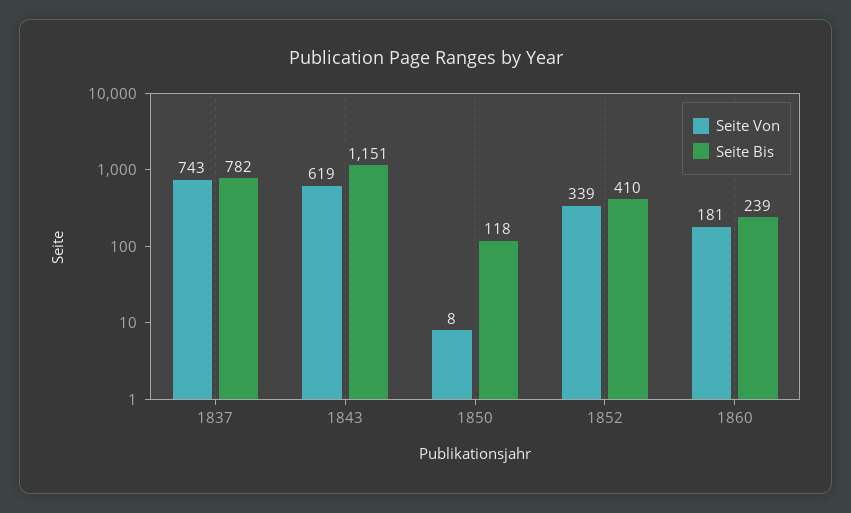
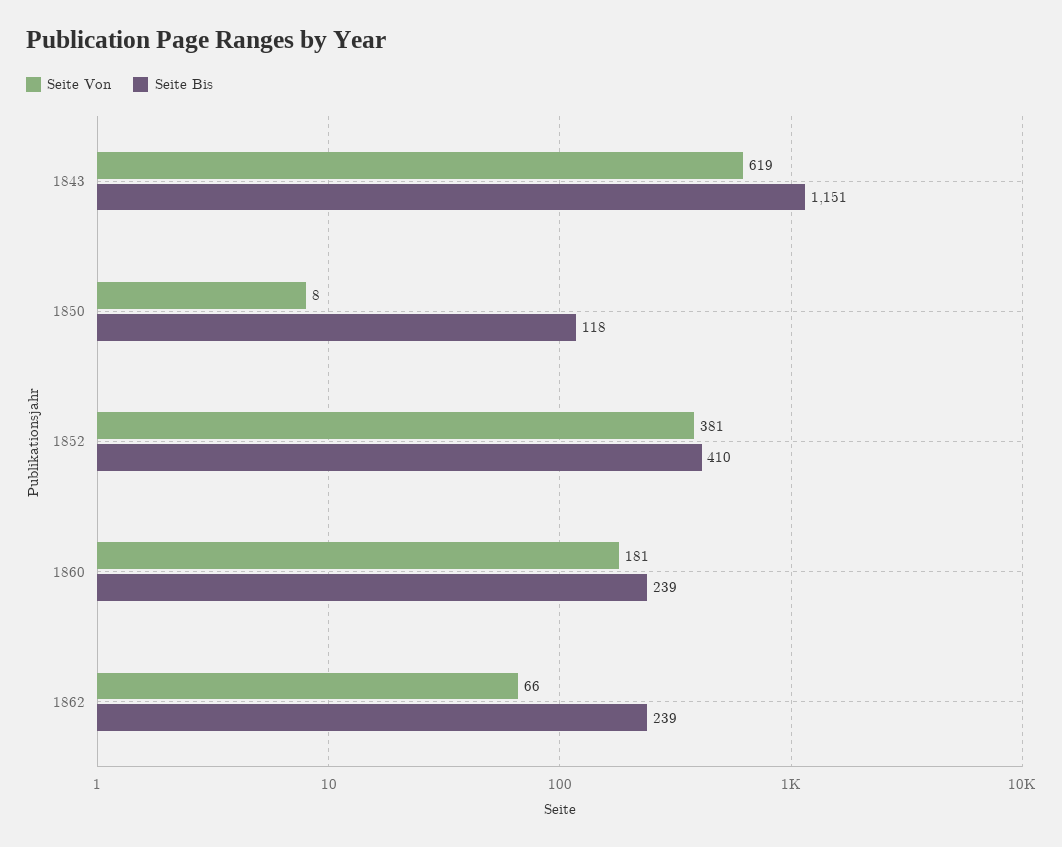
Seite Von, 1837: 743 -> none
Seite Bis, 1837: 782 -> none
Seite Von, 1852: 339 -> 381
Seite Von, 1862: none -> 66
Seite Bis, 1862: none -> 239

